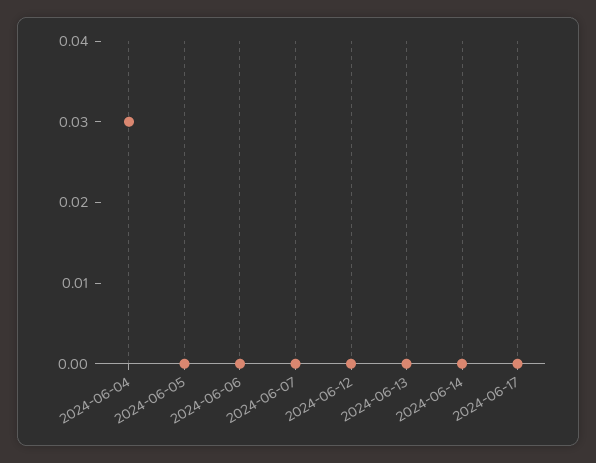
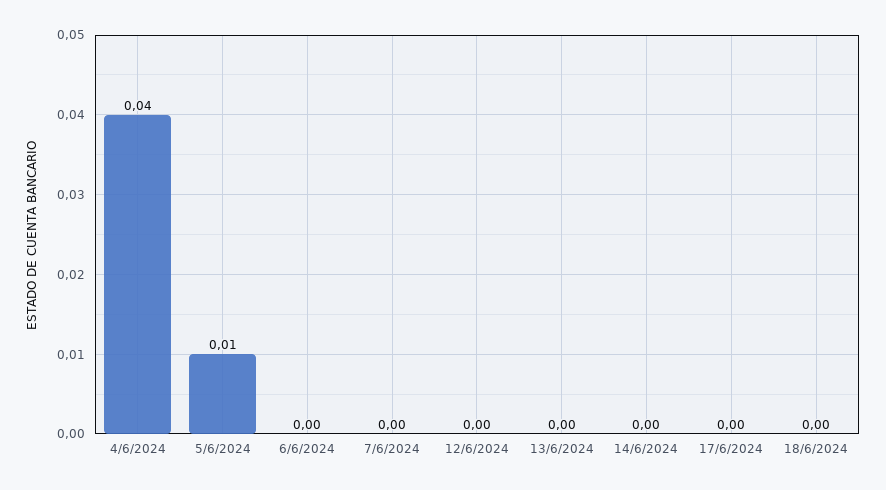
2024-06-04: 0.03 -> 0.04
2024-06-05: 0 -> 0.01
18/6/2024: none -> 0

